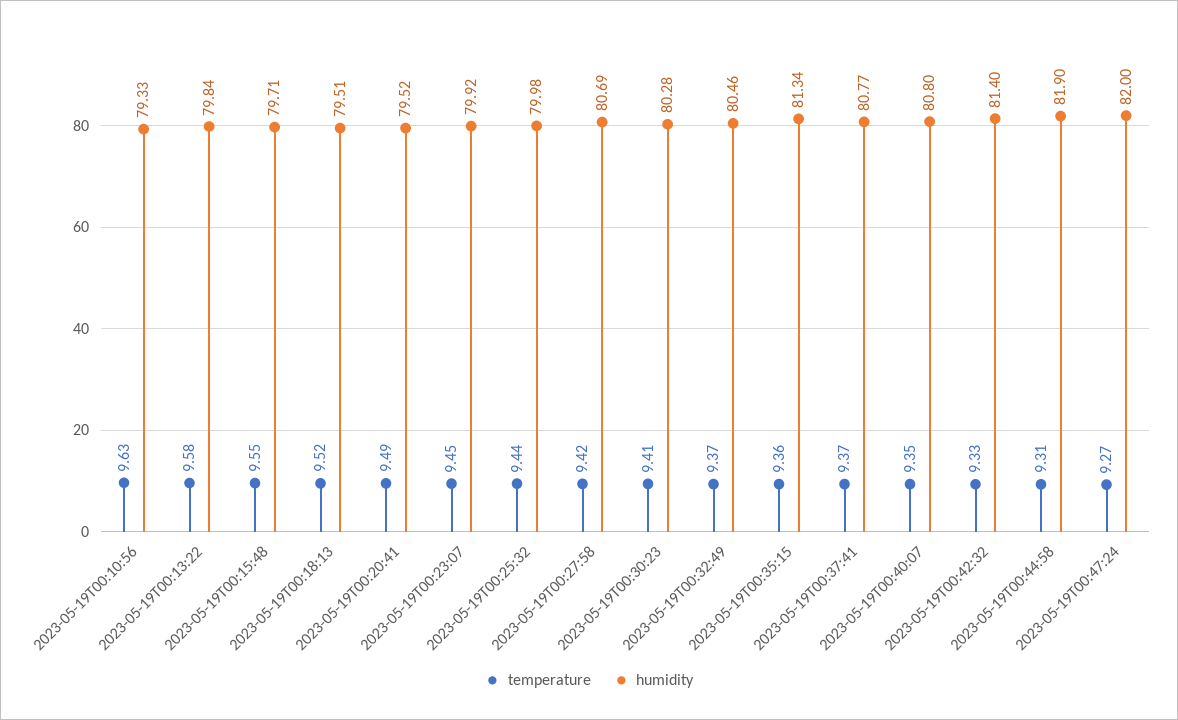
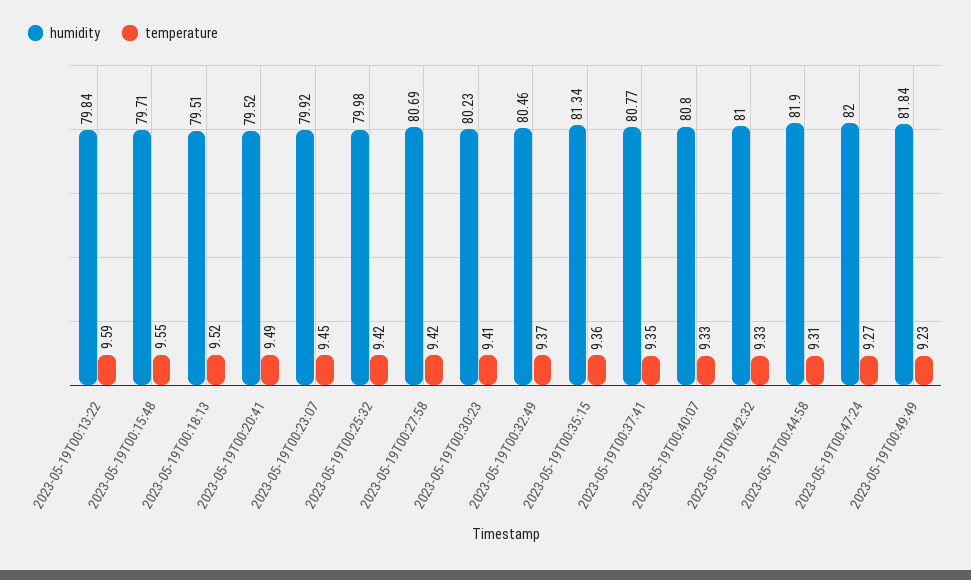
temperature, 2023-05-19T00:10:56: 9.63 -> none
humidity, 2023-05-19T00:10:56: 79.33 -> none
temperature, 2023-05-19T00:13:22: 9.58 -> 9.59
temperature, 2023-05-19T00:25:32: 9.44 -> 9.42
humidity, 2023-05-19T00:30:23: 80.28 -> 80.23
temperature, 2023-05-19T00:37:41: 9.37 -> 9.35
temperature, 2023-05-19T00:40:07: 9.35 -> 9.33
humidity, 2023-05-19T00:42:32: 81.4 -> 81
humidity, 2023-05-19T00:49:49: none -> 81.84
temperature, 2023-05-19T00:49:49: none -> 9.23

